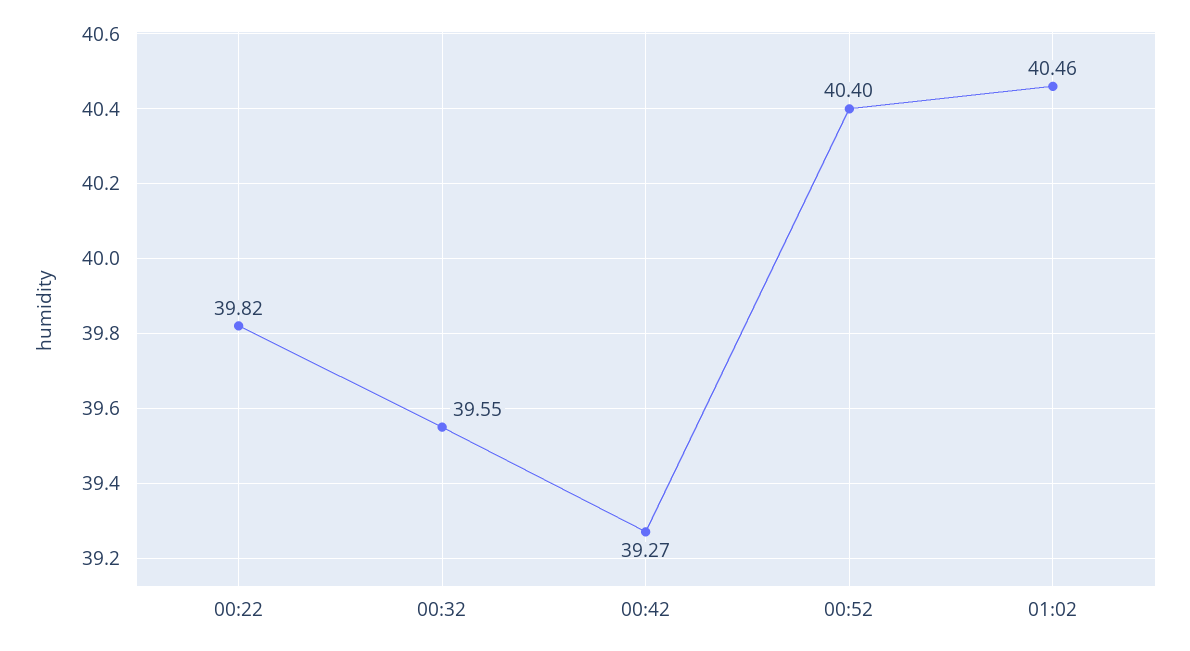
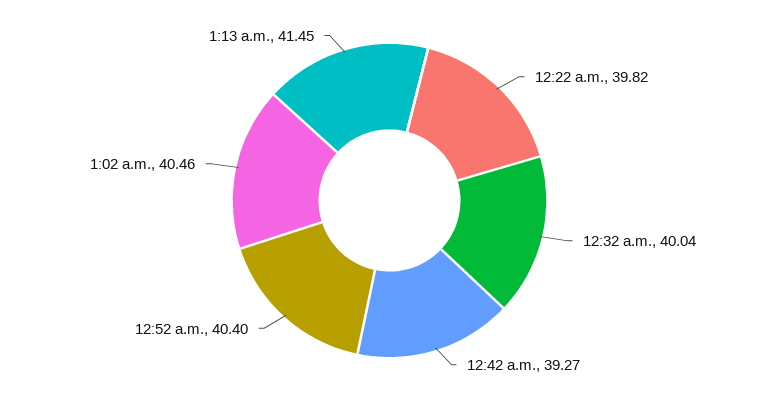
00:32: 39.55 -> 40.04
1:13 a.m.: none -> 41.45

